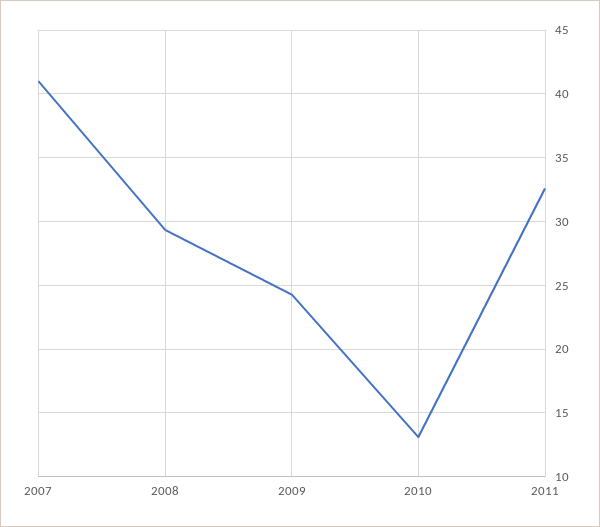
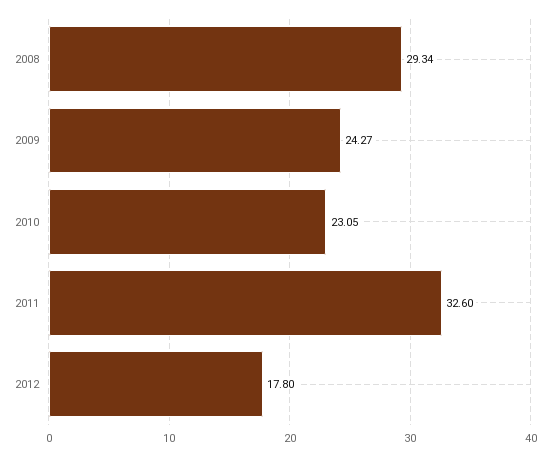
2007: 41 -> none
2010: 13 -> 23.05
2012: none -> 17.8

